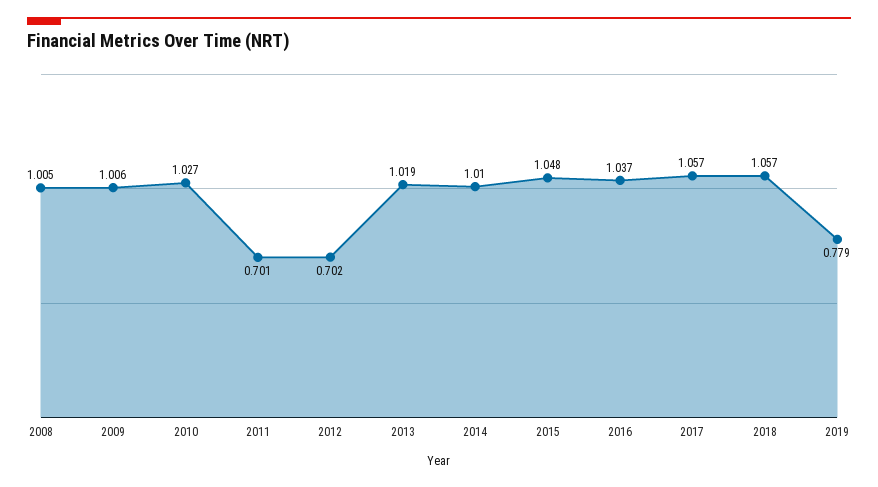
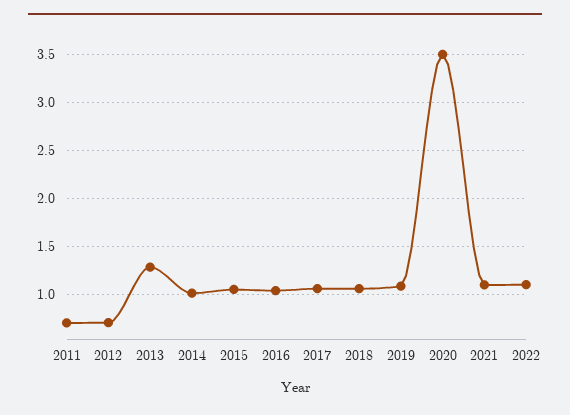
2008: 1.005 -> none
2009: 1.006 -> none
2010: 1.027 -> none
2013: 1.019 -> 1.3
2019: 0.779 -> 1.1
2020: none -> 3.5
2021: none -> 1.1
2022: none -> 1.1

